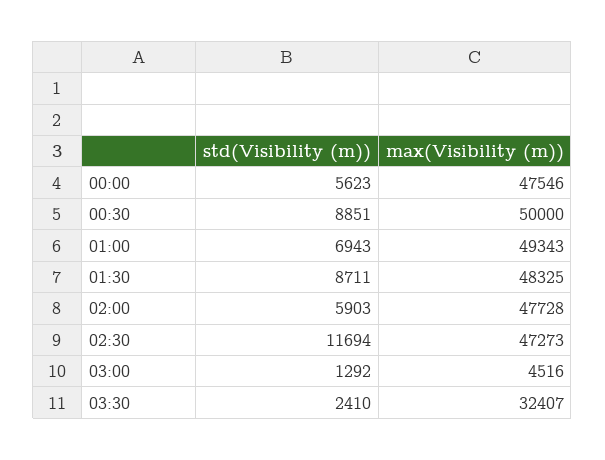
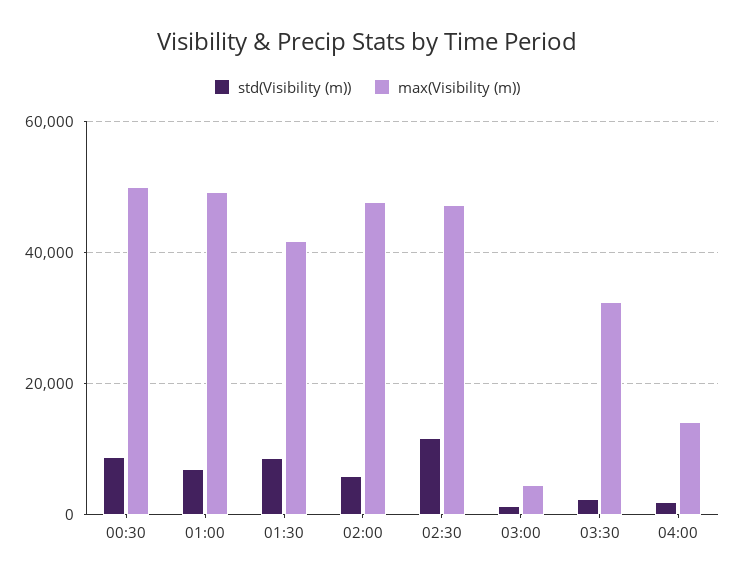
std(Visibility (m)), 00:00: 5623 -> none
max(Visibility (m)), 00:00: 47546 -> none
max(Visibility (m)), 01:30: 48325 -> 42000
std(Visibility (m)), 04:00: none -> 2000
max(Visibility (m)), 04:00: none -> 14000

